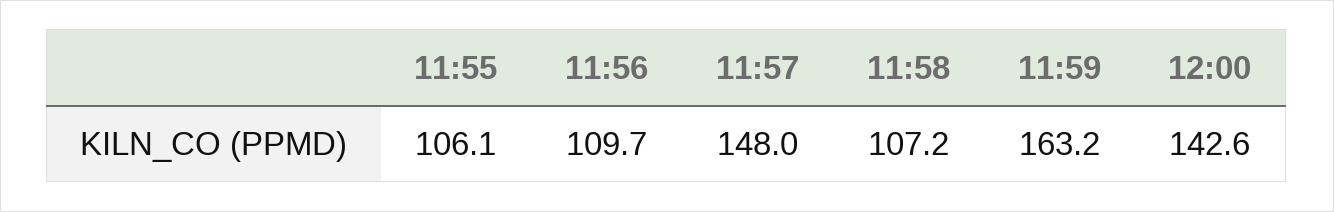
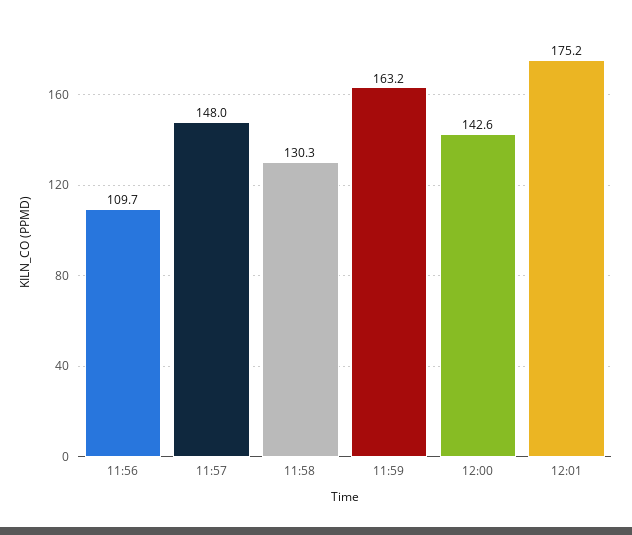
11:55: 106.1 -> none
11:58: 107.2 -> 130.3
12:01: none -> 175.2

